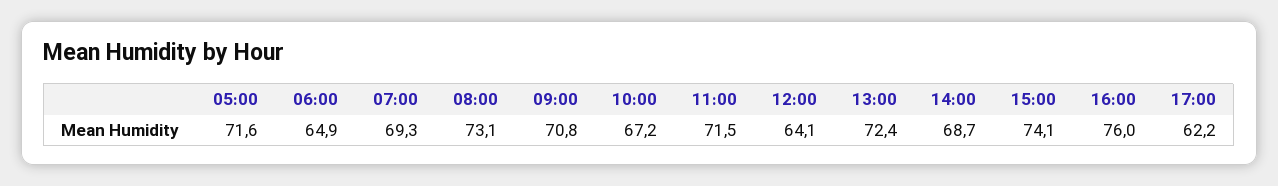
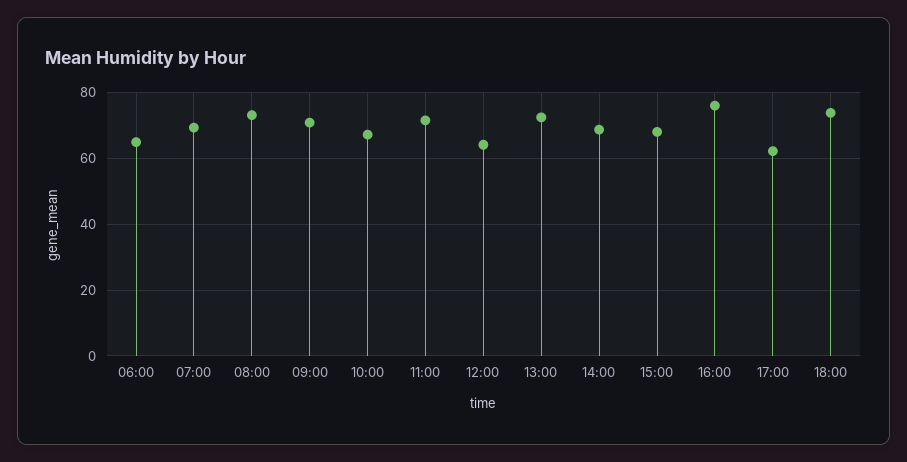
05:00: 71.6 -> none
15:00: 74.1 -> 68
18:00: none -> 74

